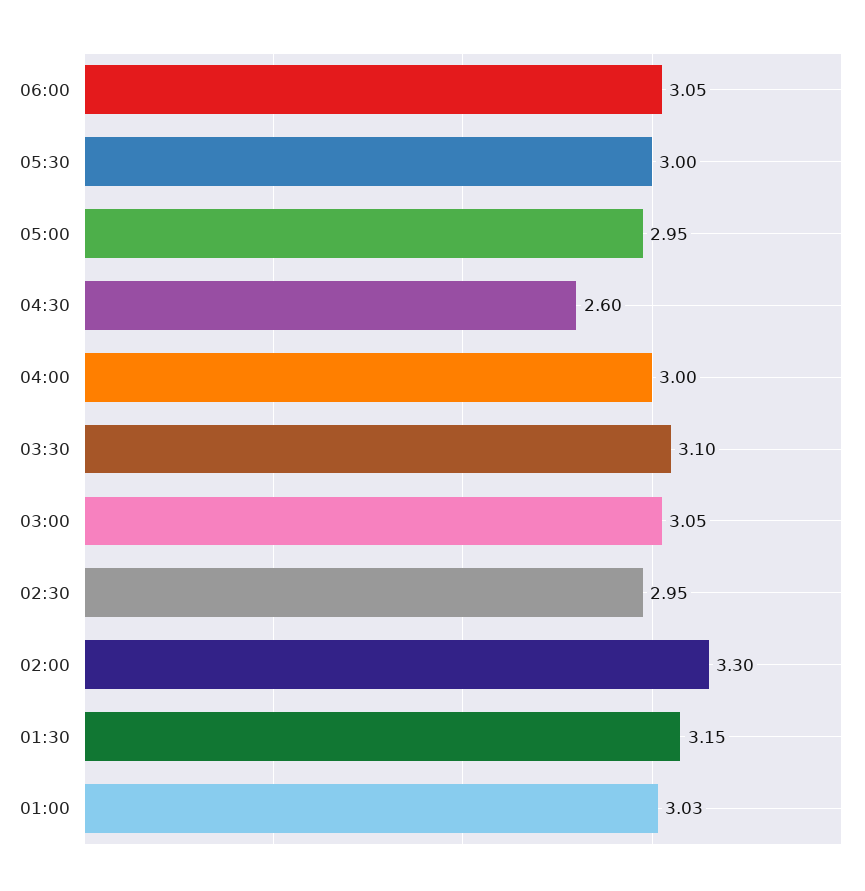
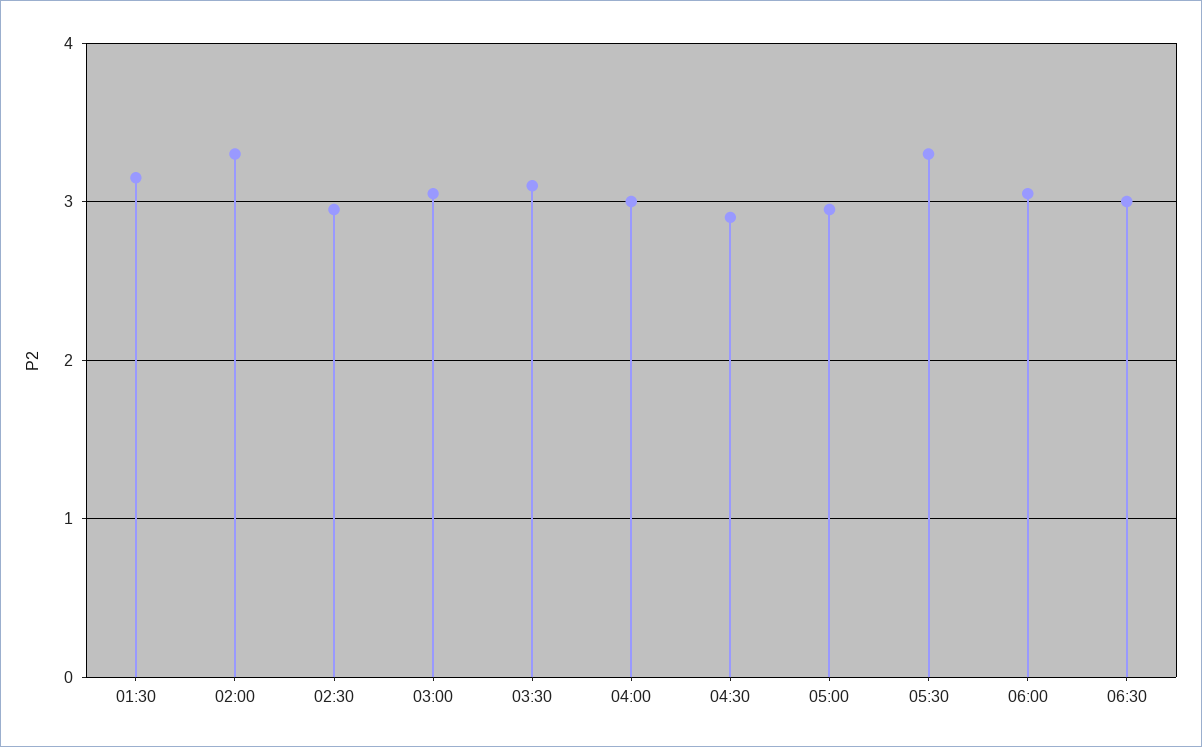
05:30: 3 -> 3.3
04:30: 2.6 -> 2.9
01:00: 3.03 -> none
06:30: none -> 3

